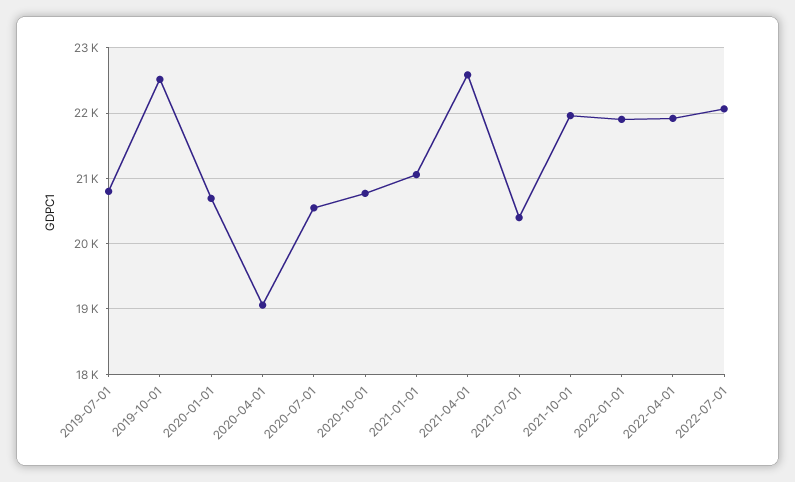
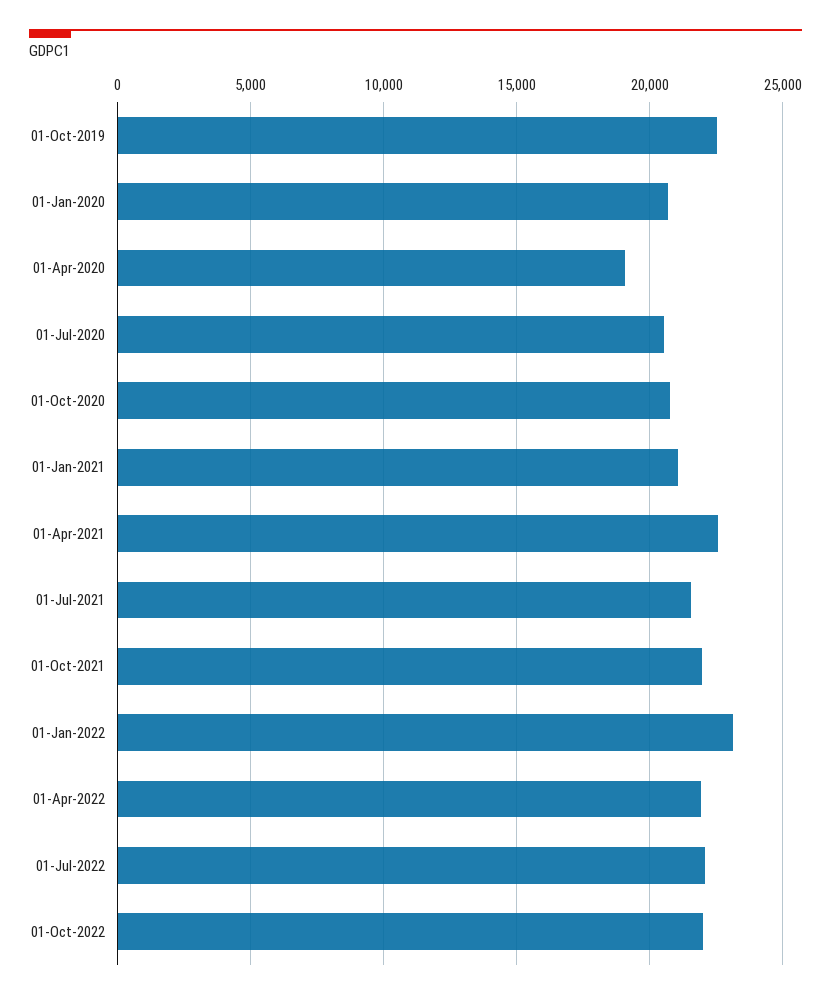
2019-07-01: 20800 -> none
2021-07-01: 20400 -> 21500
2022-01-01: 21900 -> 23000
01-Oct-2022: none -> 22000

